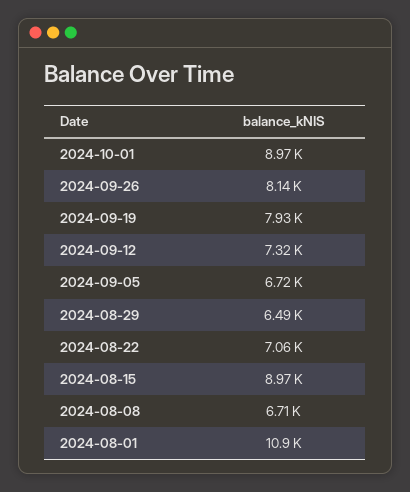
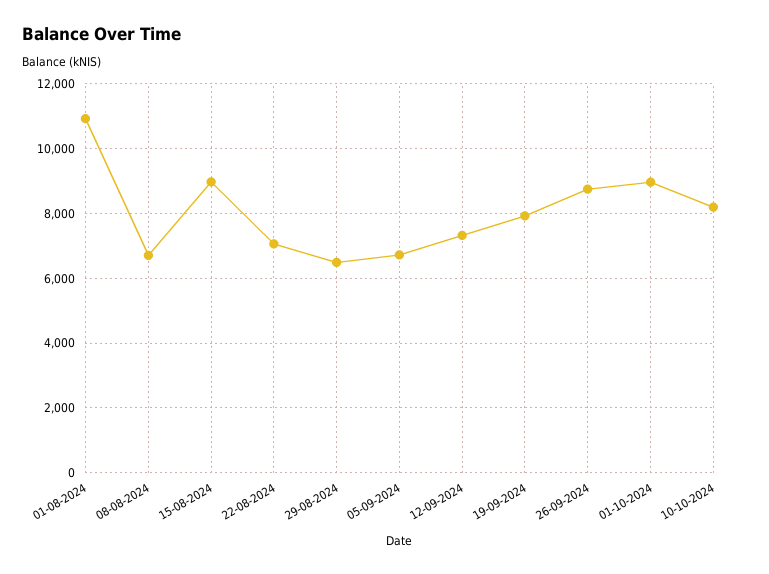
2024-09-26: 8140 -> 8800
10-10-2024: none -> 8200

